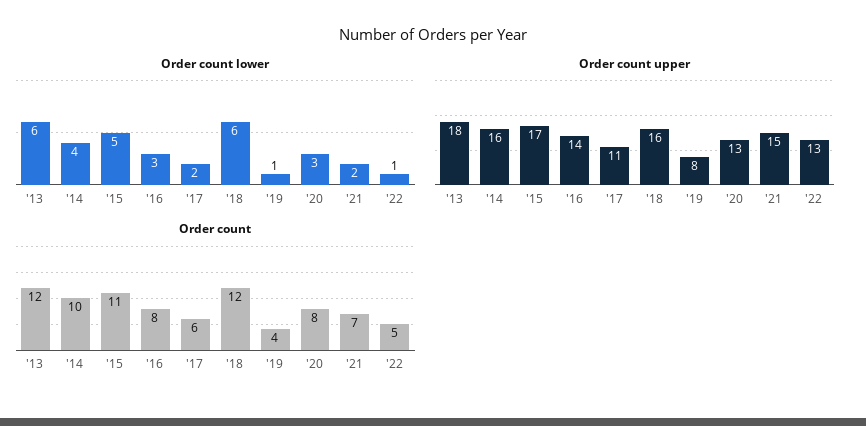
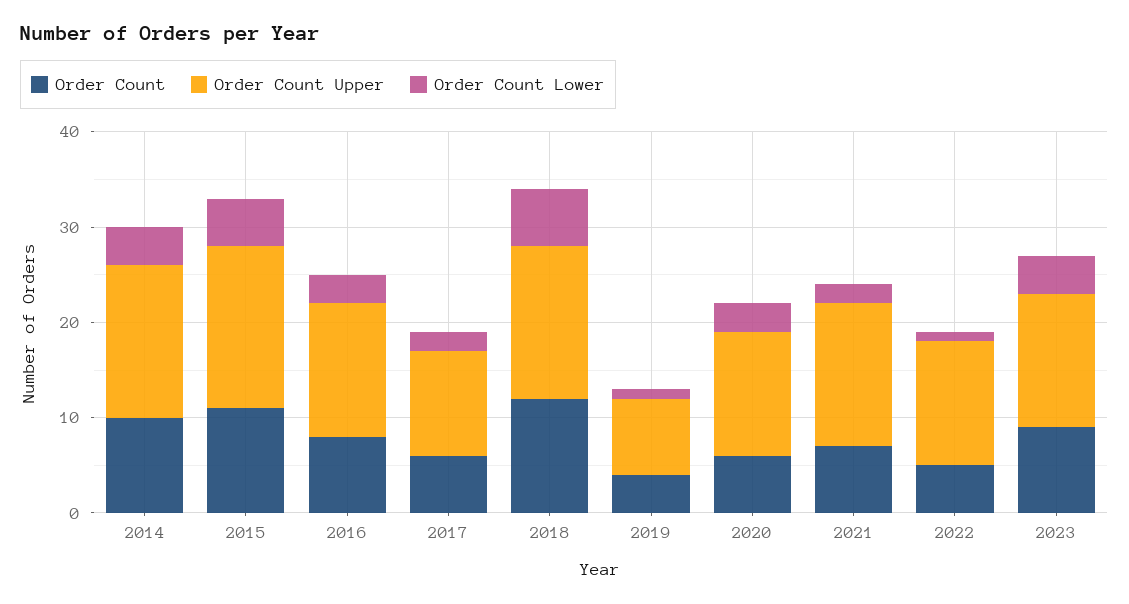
Order count lower, '13: 6 -> none
Order count upper, '13: 18 -> none
Order count, '13: 12 -> none
Order count, '20: 8 -> 6
Order count, 2023: none -> 9
Order count upper, 2023: none -> 14
Order count lower, 2023: none -> 4

